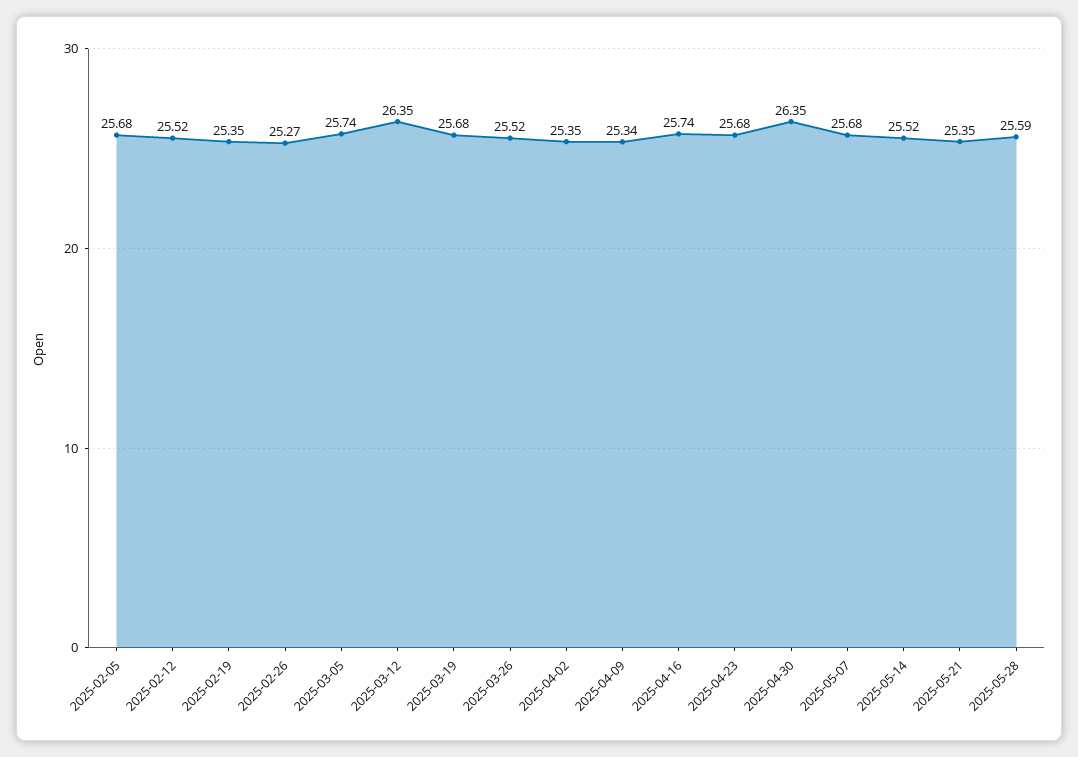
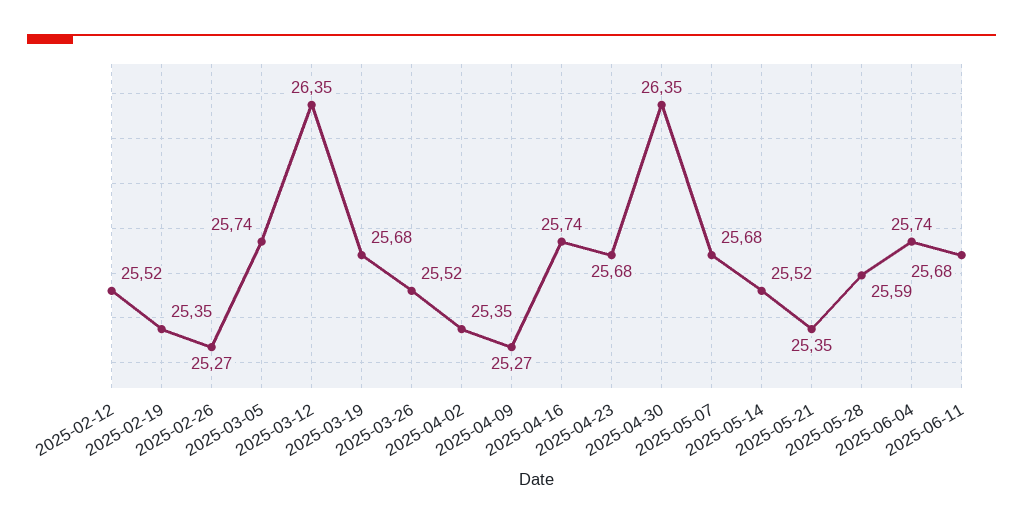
2025-02-05: 25.68 -> none
2025-04-09: 25.34 -> 25.27
2025-06-04: none -> 25.74
2025-06-11: none -> 25.68

